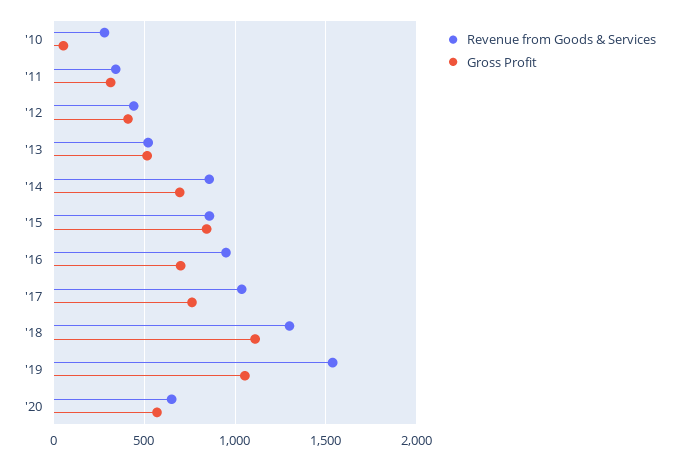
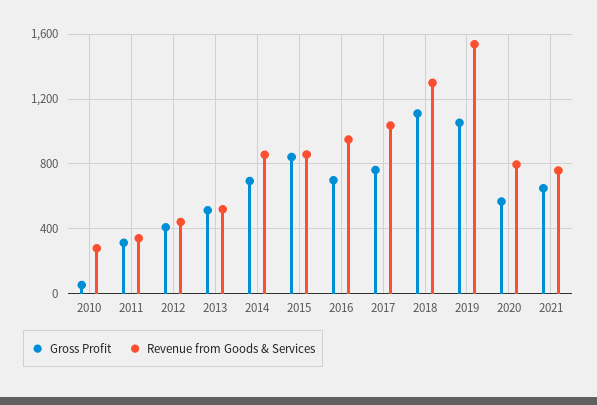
Revenue from Goods & Services, '20: 650 -> 800
Gross Profit, 2021: none -> 650
Revenue from Goods & Services, 2021: none -> 750

